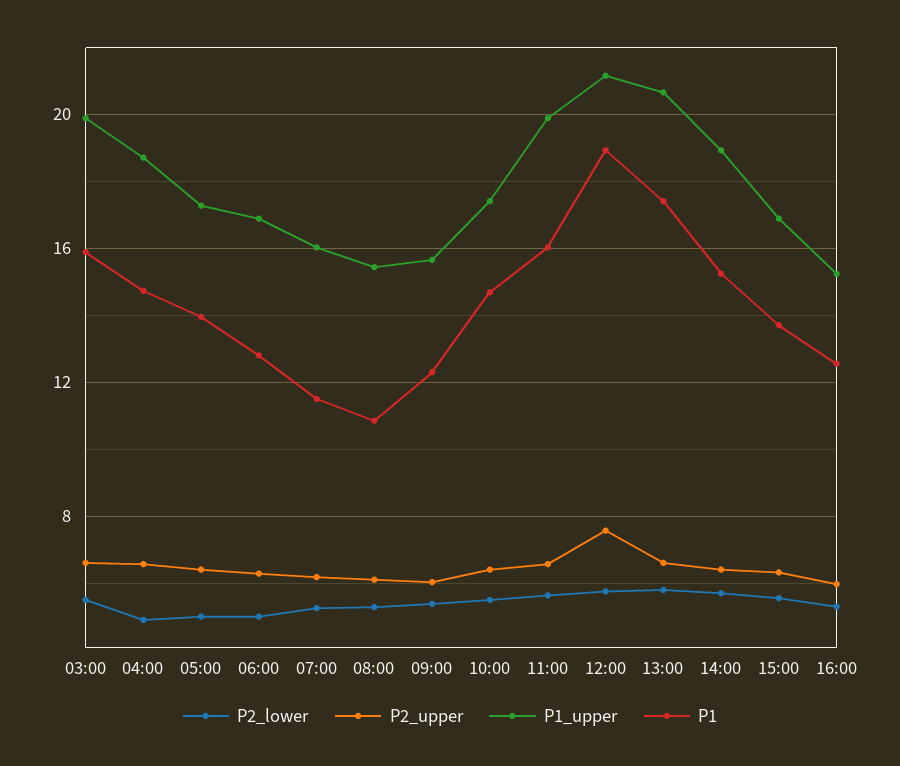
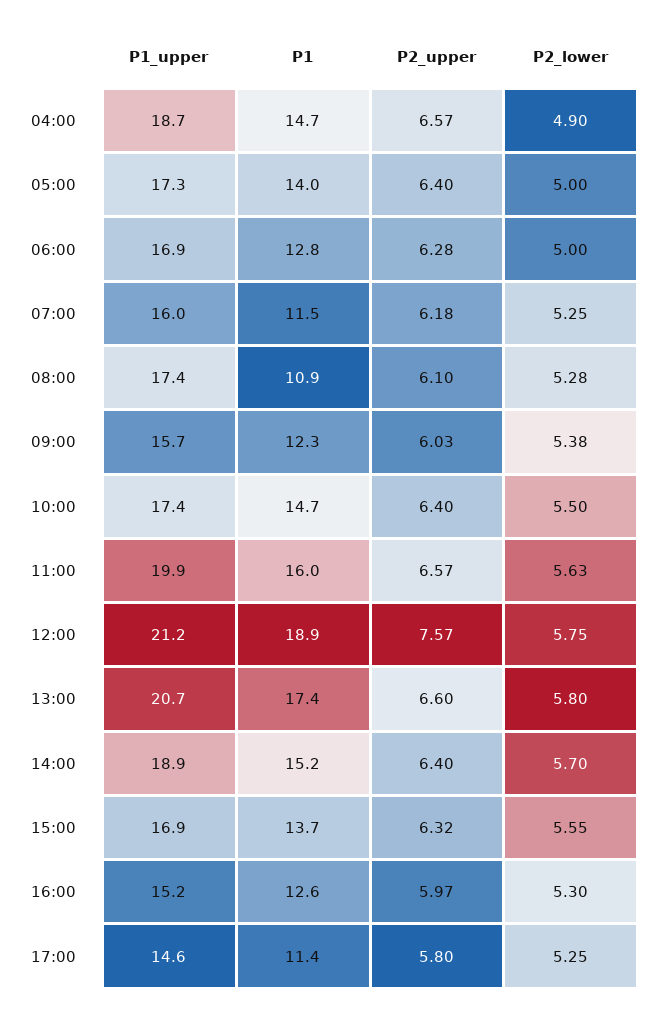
P2_lower, 03:00: 5.5 -> none
P2_upper, 03:00: 6.5 -> none
P1_upper, 03:00: 20 -> none
P1, 03:00: 16 -> none
P1_upper, 08:00: 15.5 -> 17.4
P1_upper, 17:00: none -> 14.6
P1, 17:00: none -> 11.4
P2_upper, 17:00: none -> 5.8
P2_lower, 17:00: none -> 5.25

